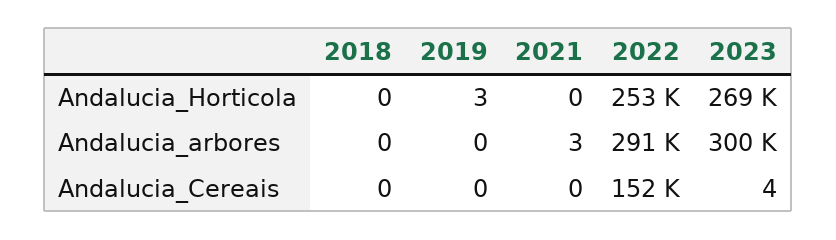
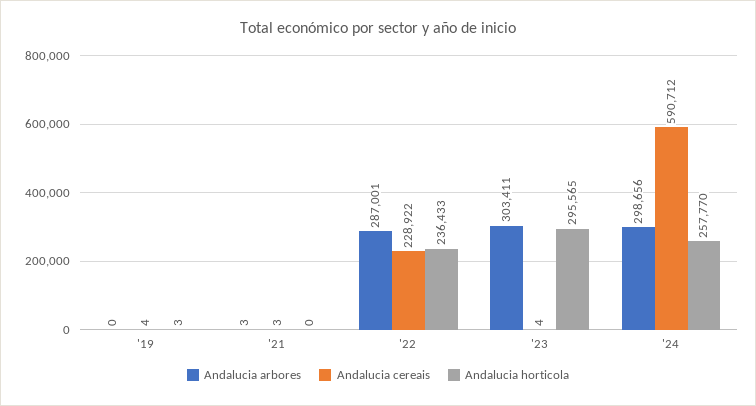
Andalucia_Horticola, 2018: 0 -> none
Andalucia_Horticola, 2022: 253000 -> 236433
Andalucia_Horticola, 2023: 269000 -> 295565
Andalucia_arbores, 2018: 0 -> none
Andalucia_arbores, 2022: 291000 -> 287001
Andalucia_arbores, 2023: 300000 -> 303411
Andalucia_Cereais, 2018: 0 -> none
Andalucia_Cereais, 2019: 0 -> 4
Andalucia_Cereais, 2021: 0 -> 3
Andalucia_Cereais, 2022: 152000 -> 228922
Andalucia_arbores, '24: none -> 298656
Andalucia_Cereais, '24: none -> 590712
Andalucia_Horticola, '24: none -> 257770

